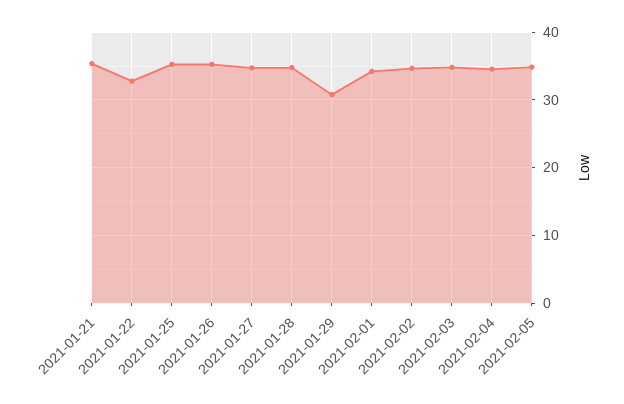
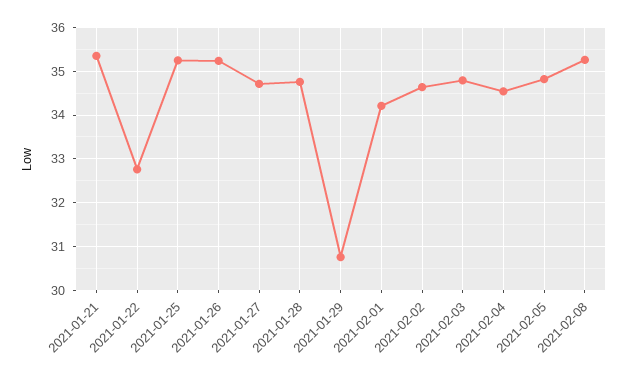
2021-02-08: none -> 35.2

